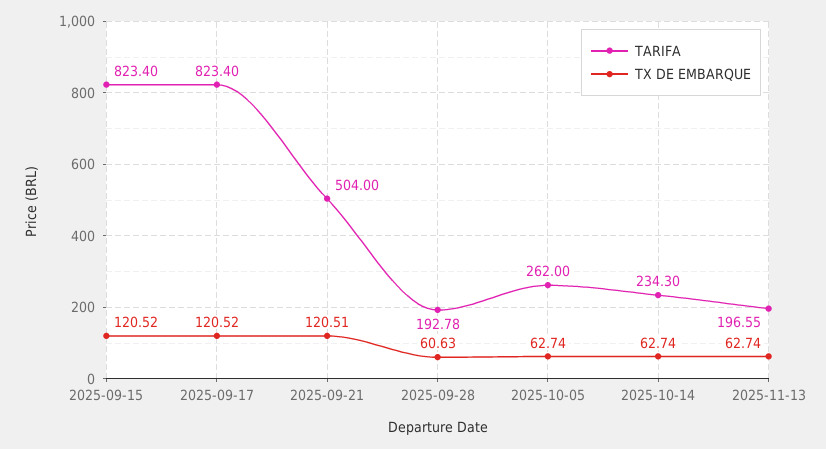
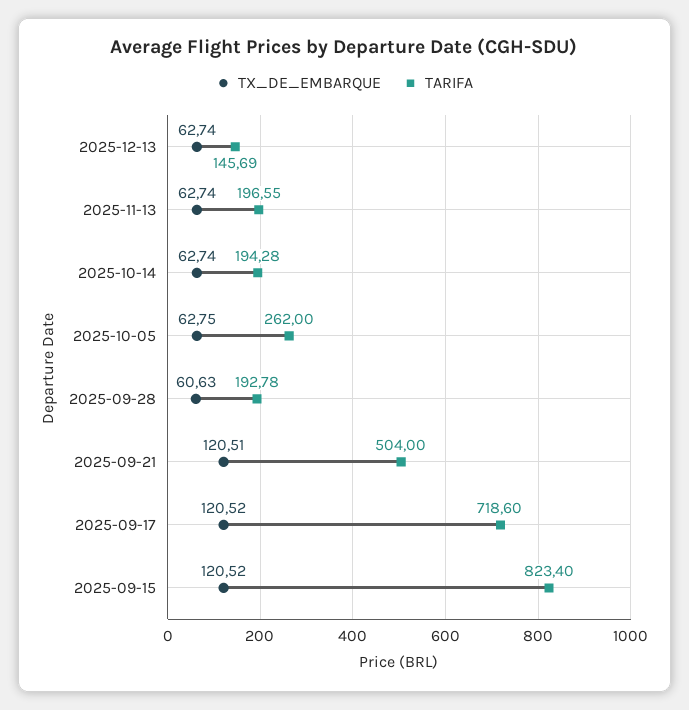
TARIFA, 2025-09-17: 823.4 -> 718.6
TX DE EMBARQUE, 2025-10-05: 62.74 -> 62.75
TARIFA, 2025-10-14: 234.3 -> 194.28
TX DE EMBARQUE, 2025-12-13: none -> 62.74
TARIFA, 2025-12-13: none -> 145.69

